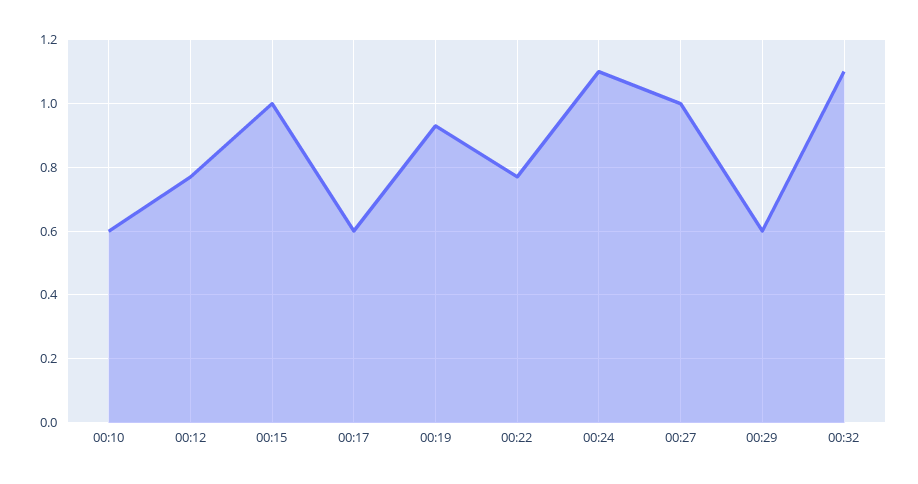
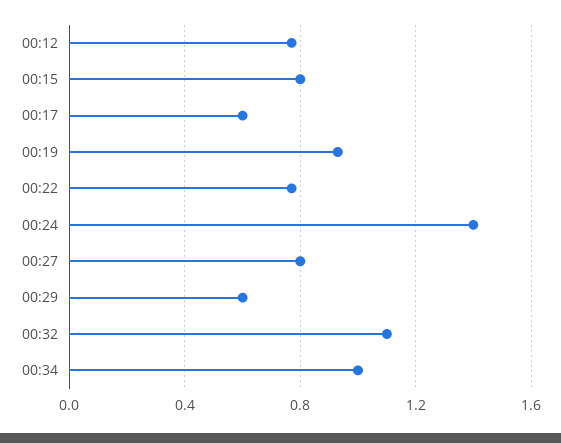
00:10: 0.6 -> none
00:15: 1 -> 0.8
00:24: 1.1 -> 1.4
00:27: 1 -> 0.8
00:34: none -> 1

